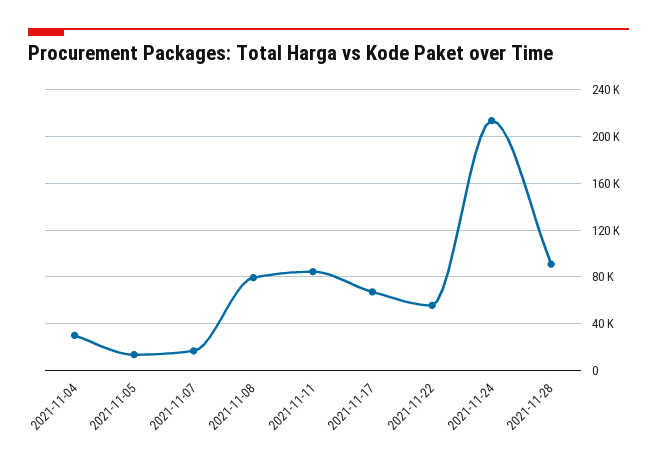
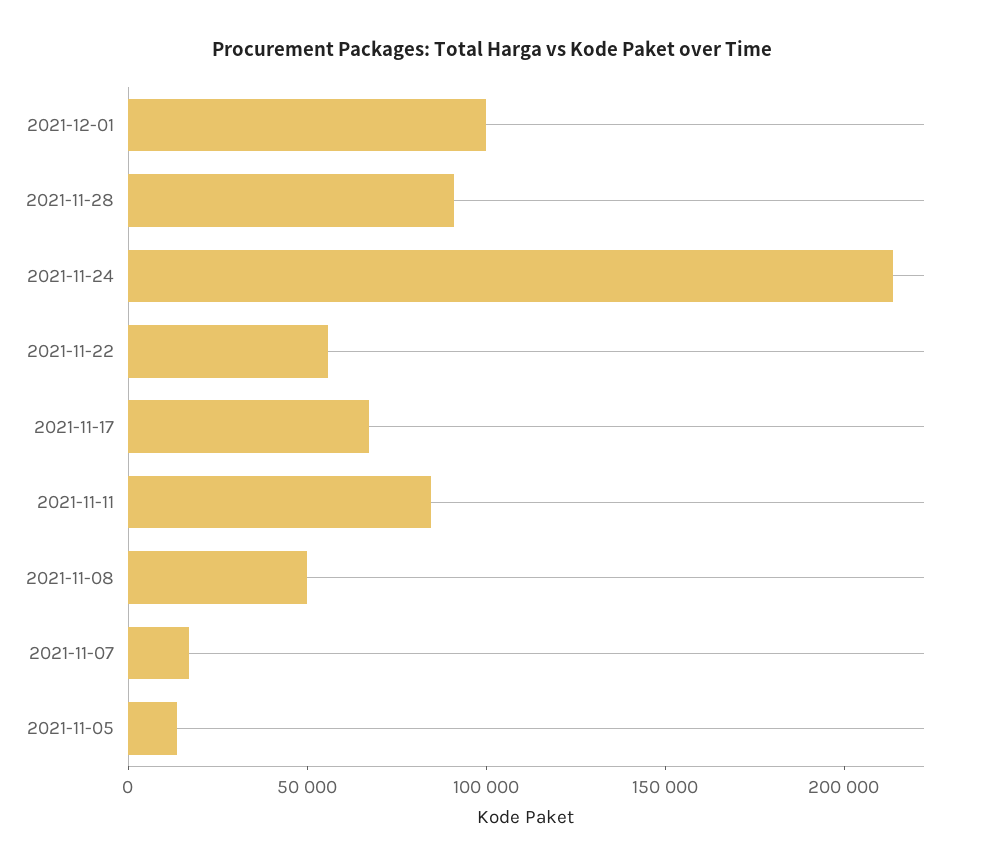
2021-11-04: 30000 -> none
2021-11-08: 80000 -> 50000
2021-12-01: none -> 100000

